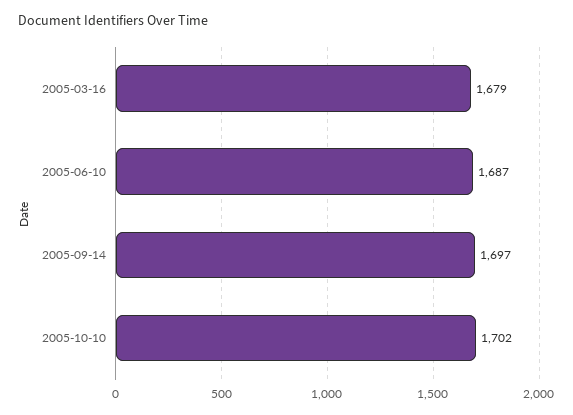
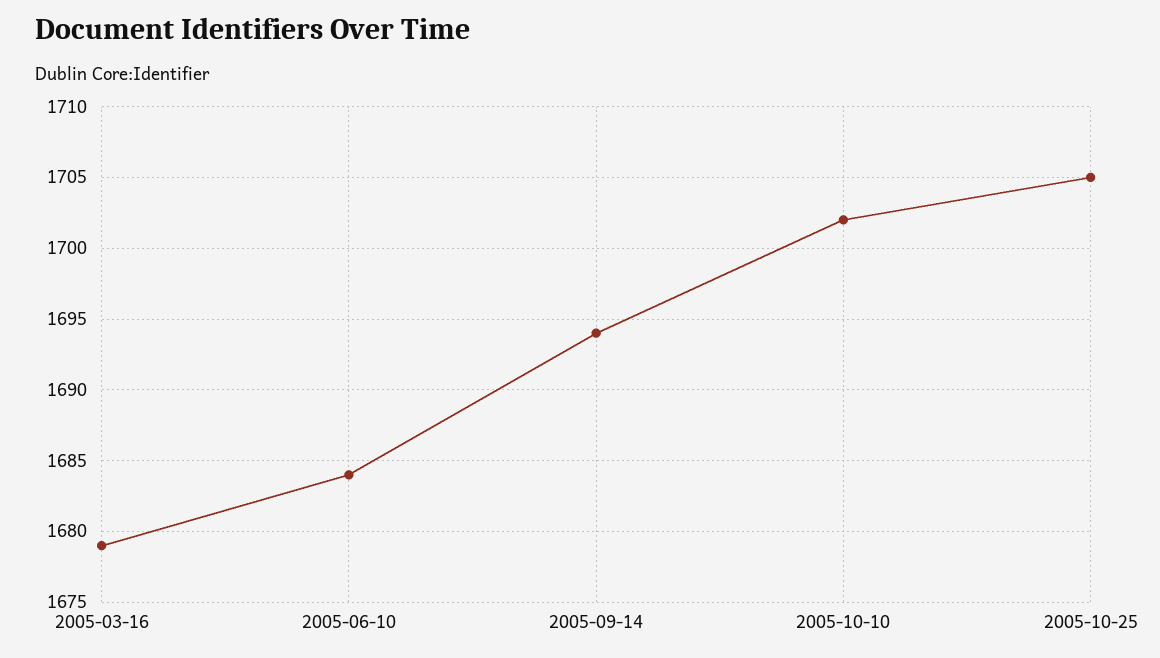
2005-06-10: 1687 -> 1684
2005-09-14: 1697 -> 1694
2005-10-25: none -> 1705

